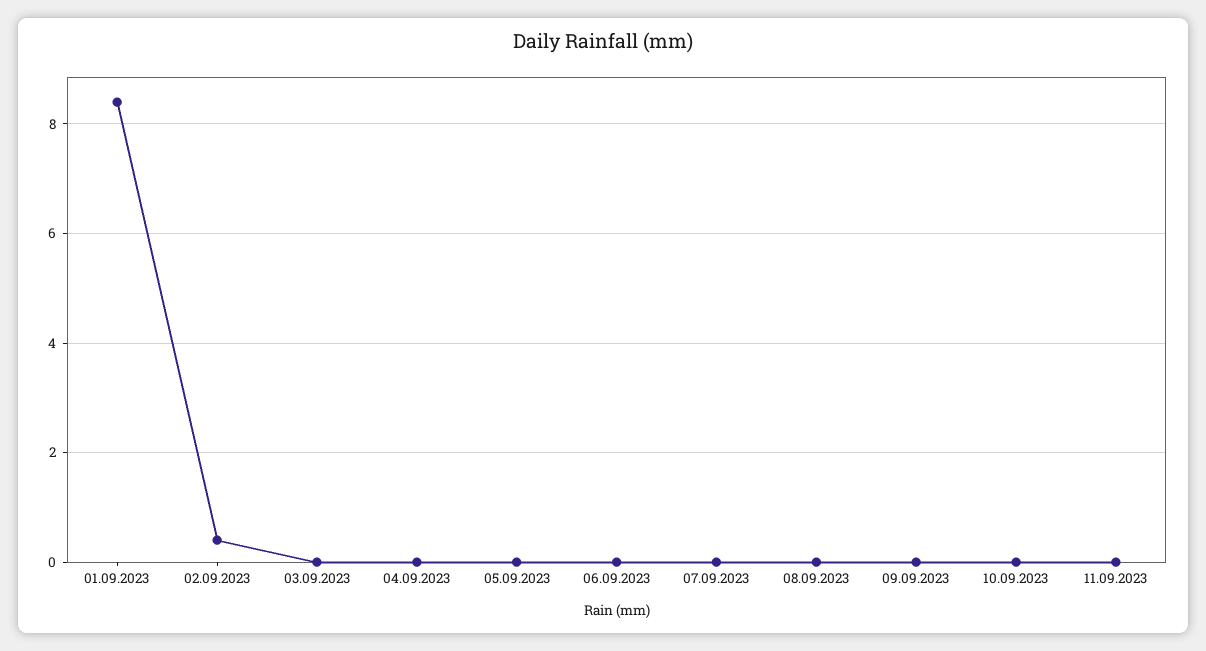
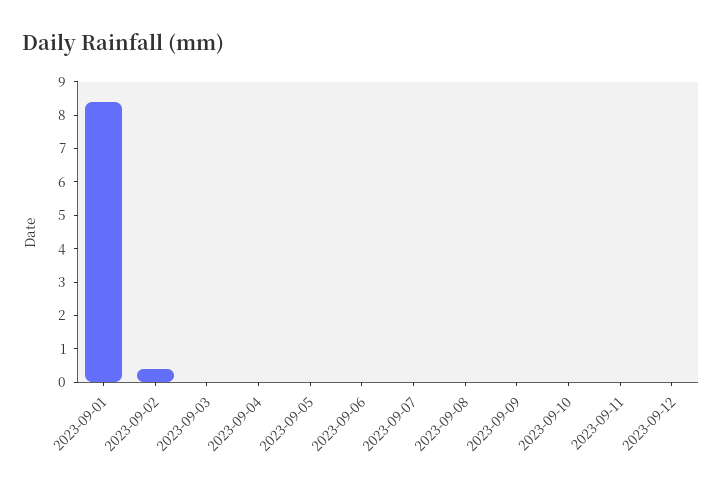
2023-09-12: none -> 0

